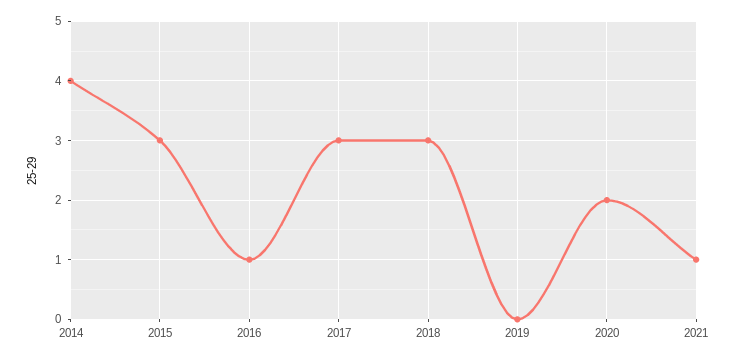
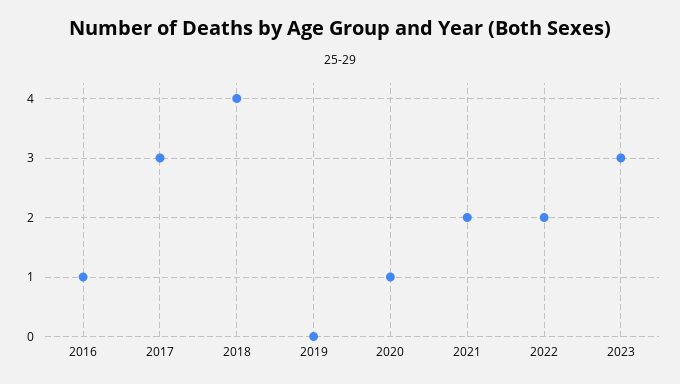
2014: 4 -> none
2015: 3 -> none
2018: 3 -> 4
2020: 2 -> 1
2021: 1 -> 2
2022: none -> 2
2023: none -> 3

